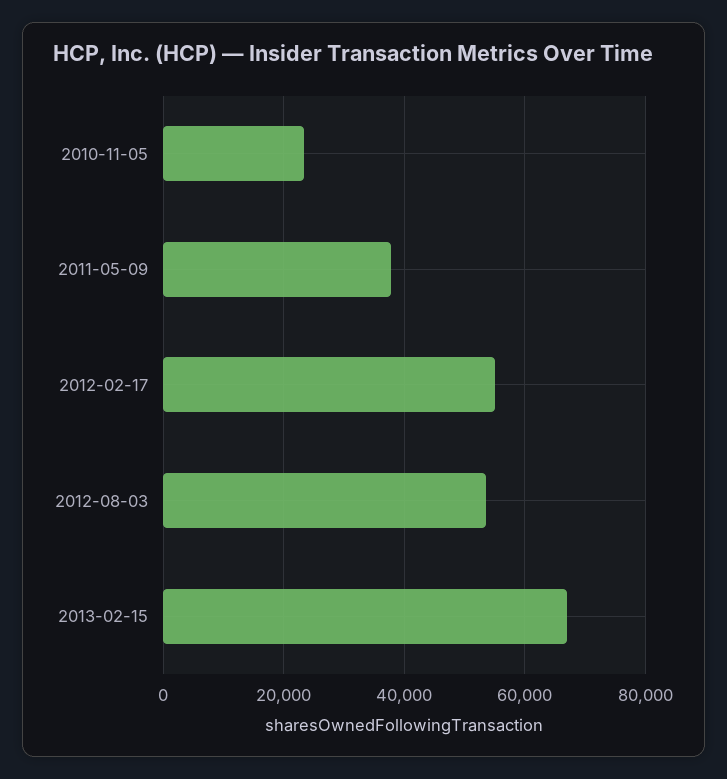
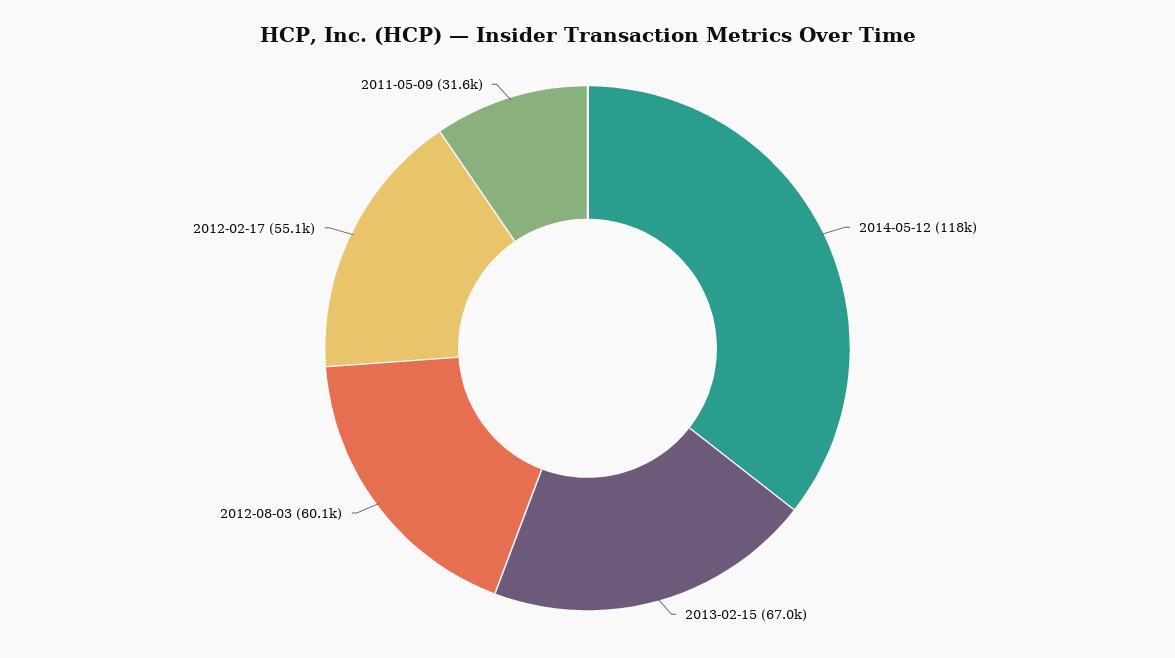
2010-11-05: 24000 -> none
2011-05-09: 38000 -> 31600
2012-08-03: 54000 -> 60100
2014-05-12: none -> 118000

